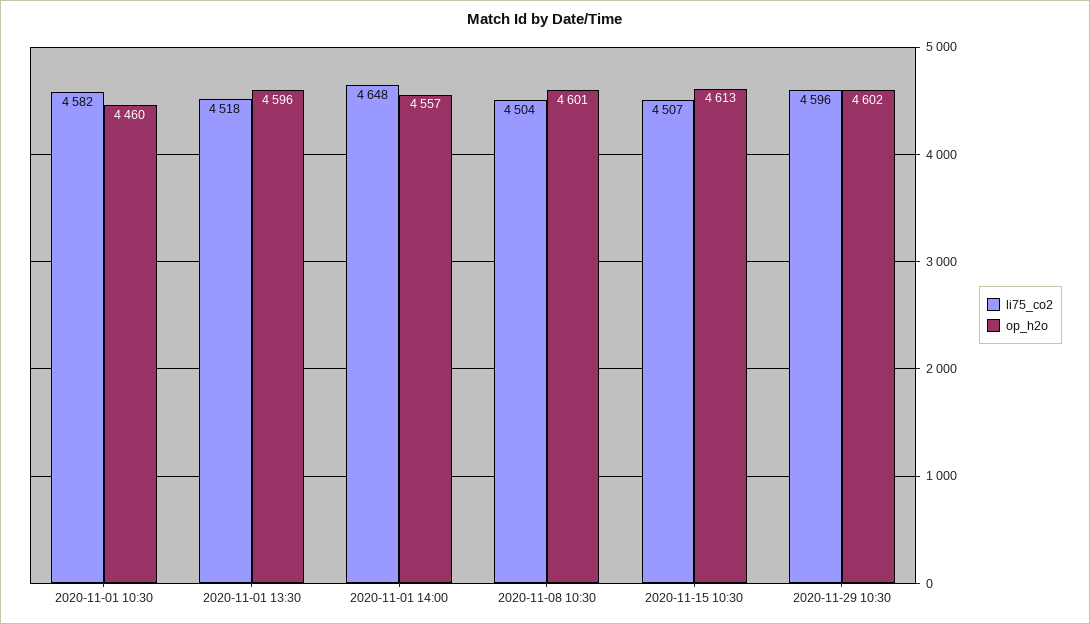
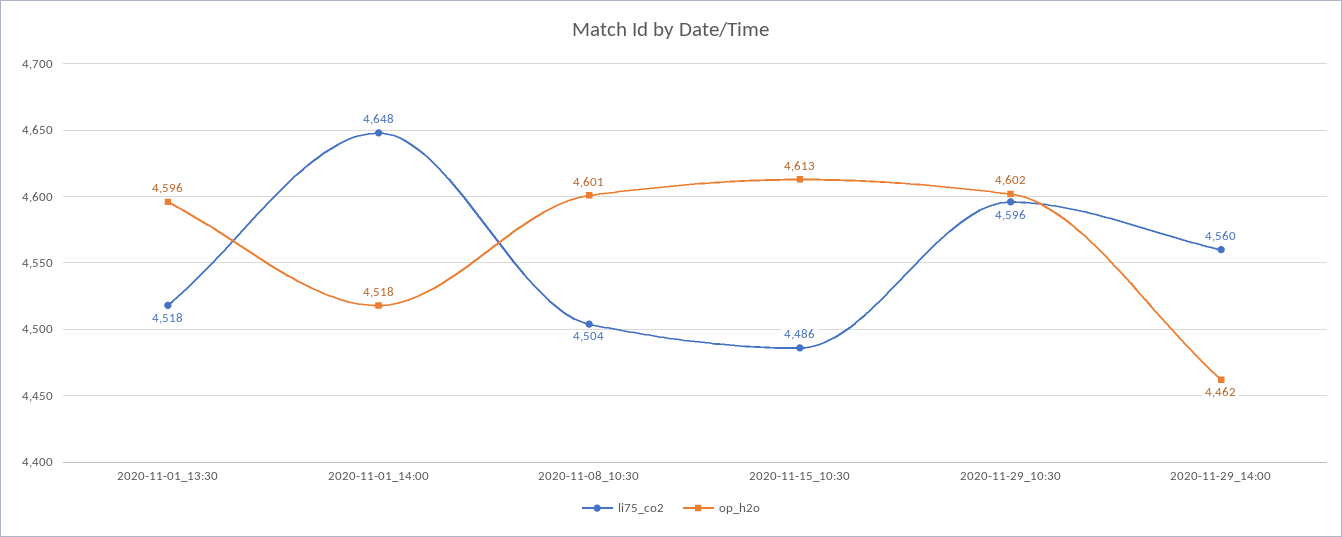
li75_co2, 2020-11-01 10:30: 4582 -> none
op_h2o, 2020-11-01 10:30: 4460 -> none
op_h2o, 2020-11-01 14:00: 4557 -> 4518
li75_co2, 2020-11-15 10:30: 4507 -> 4486
li75_co2, 2020-11-29_14:00: none -> 4560
op_h2o, 2020-11-29_14:00: none -> 4462

